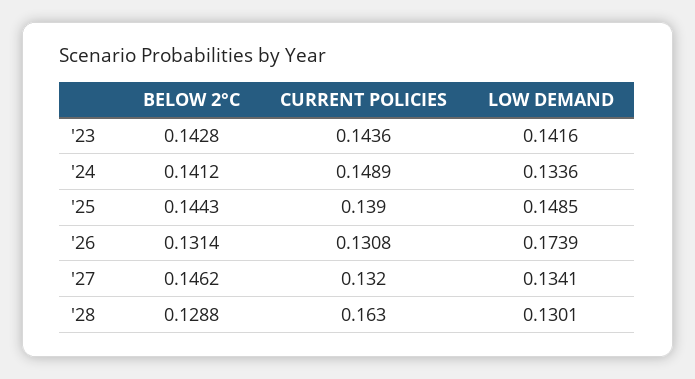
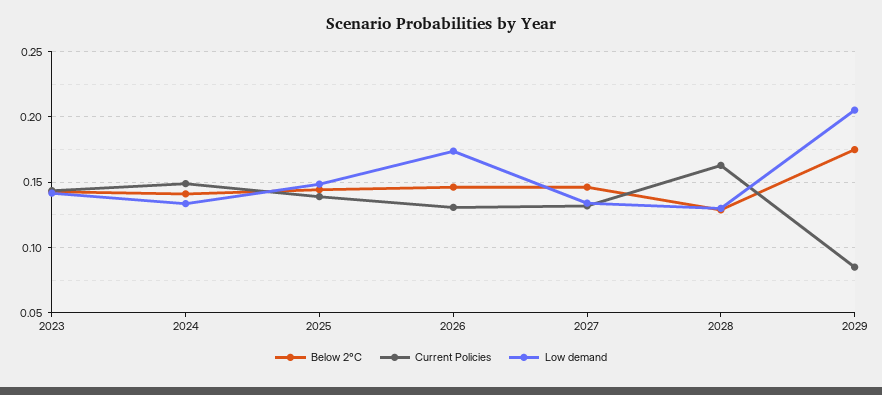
BELOW 2°C, '26: 0.1314 -> 0.145
BELOW 2°C, 2029: none -> 0.175
CURRENT POLICIES, 2029: none -> 0.085
LOW DEMAND, 2029: none -> 0.205

